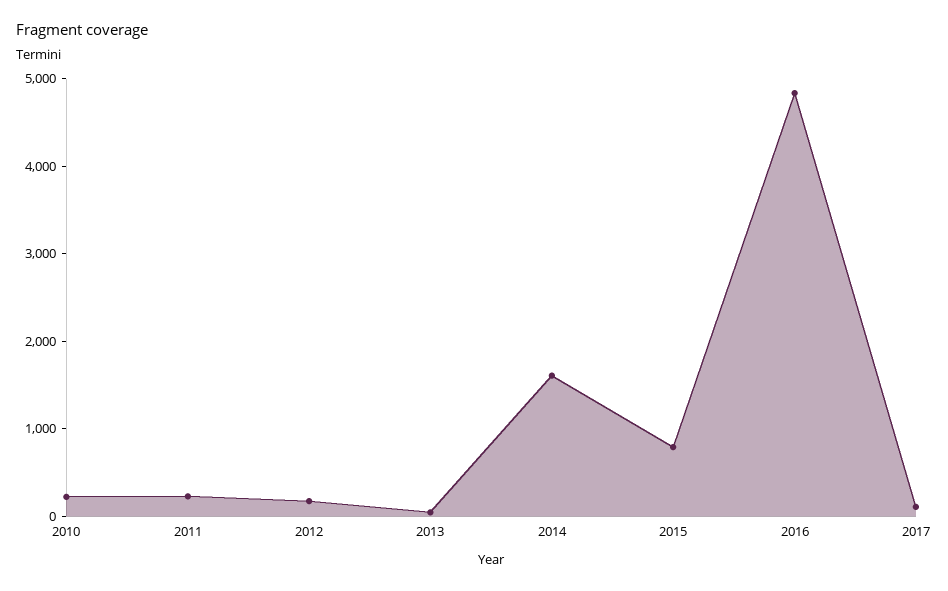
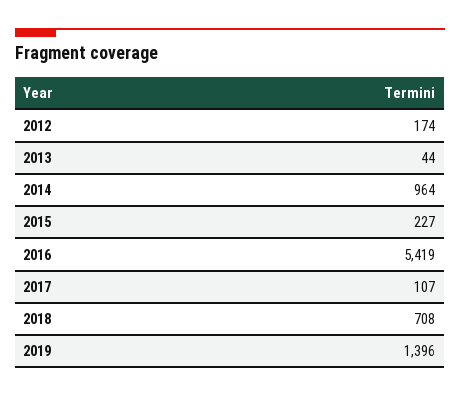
2010: 200 -> none
2011: 200 -> none
2014: 1600 -> 964
2015: 800 -> 227
2016: 4800 -> 5419
2018: none -> 708
2019: none -> 1396

